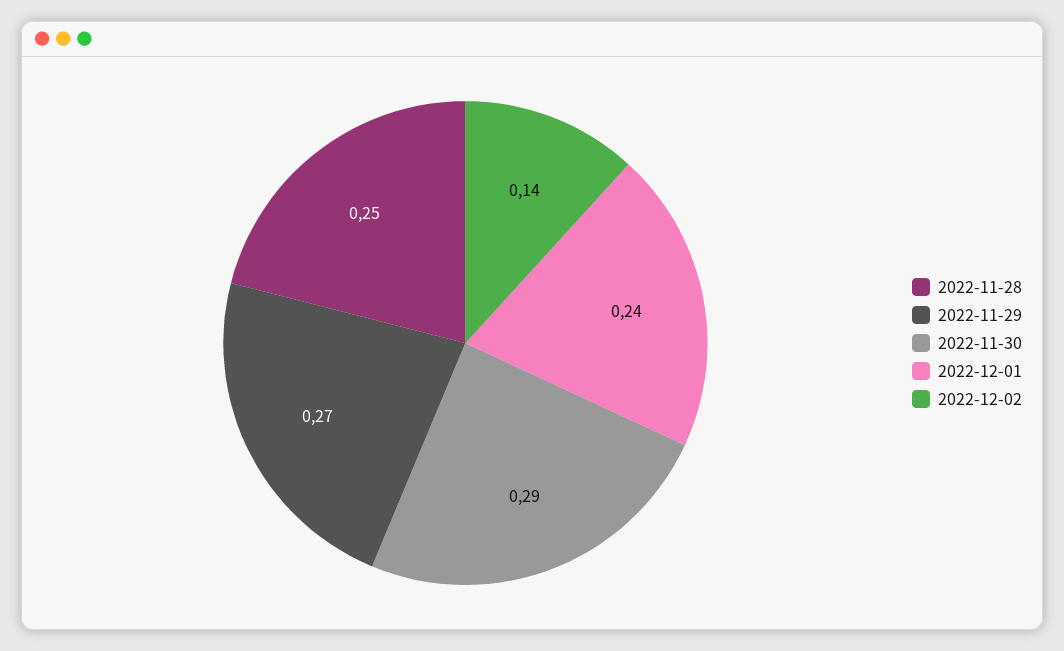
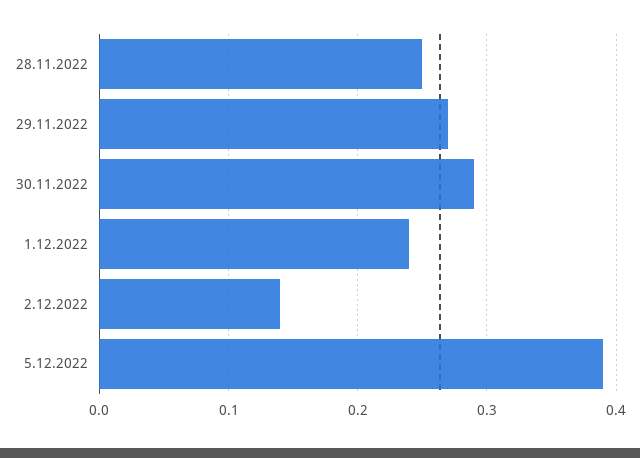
5.12.2022: none -> 0.39

